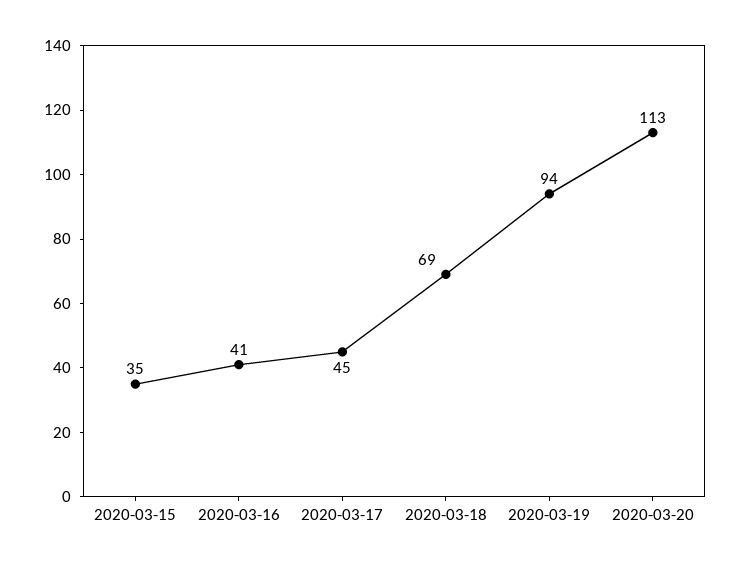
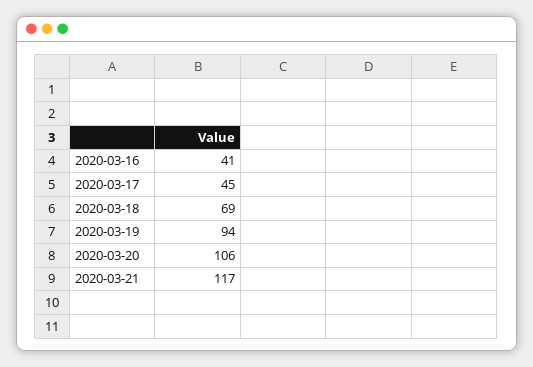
2020-03-15: 35 -> none
2020-03-20: 113 -> 106
2020-03-21: none -> 117

